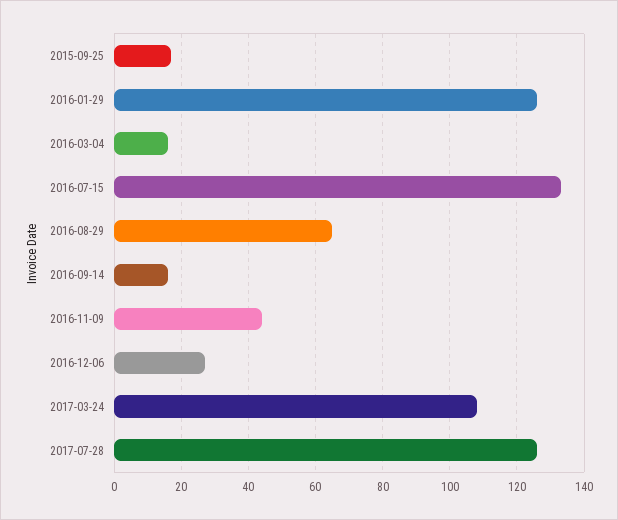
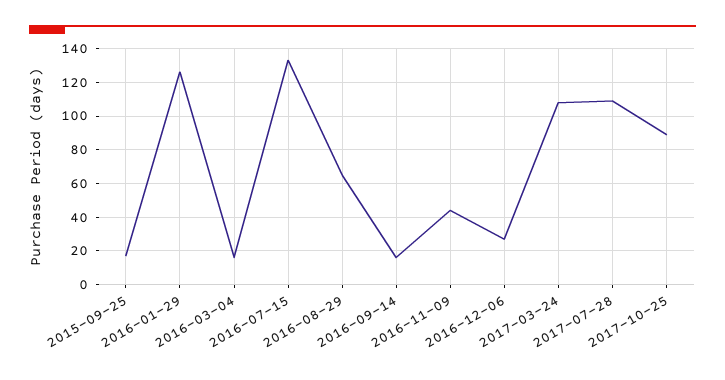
2017-07-28: 125 -> 110
2017-10-25: none -> 90

